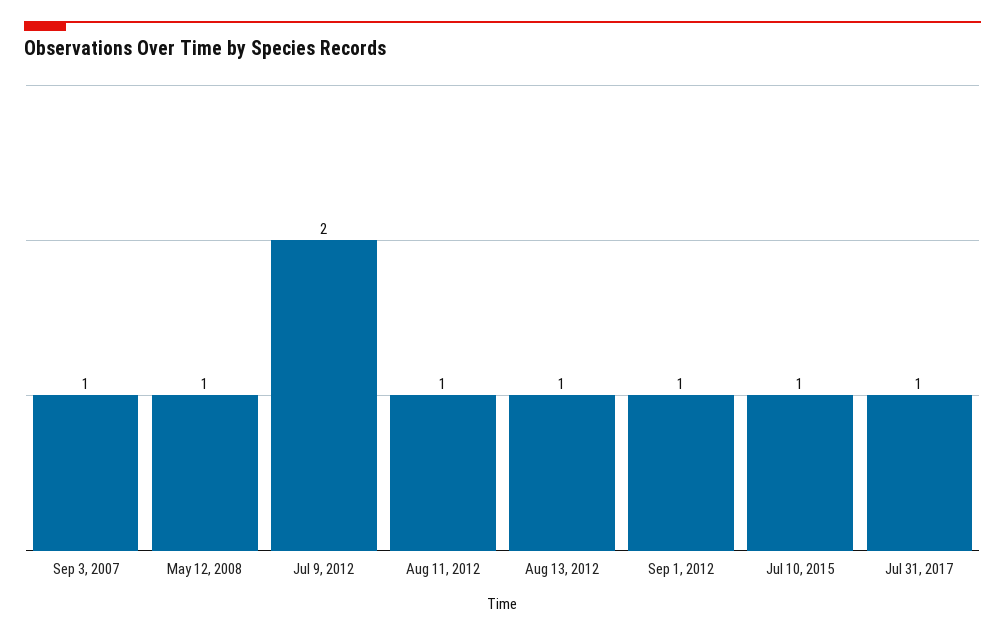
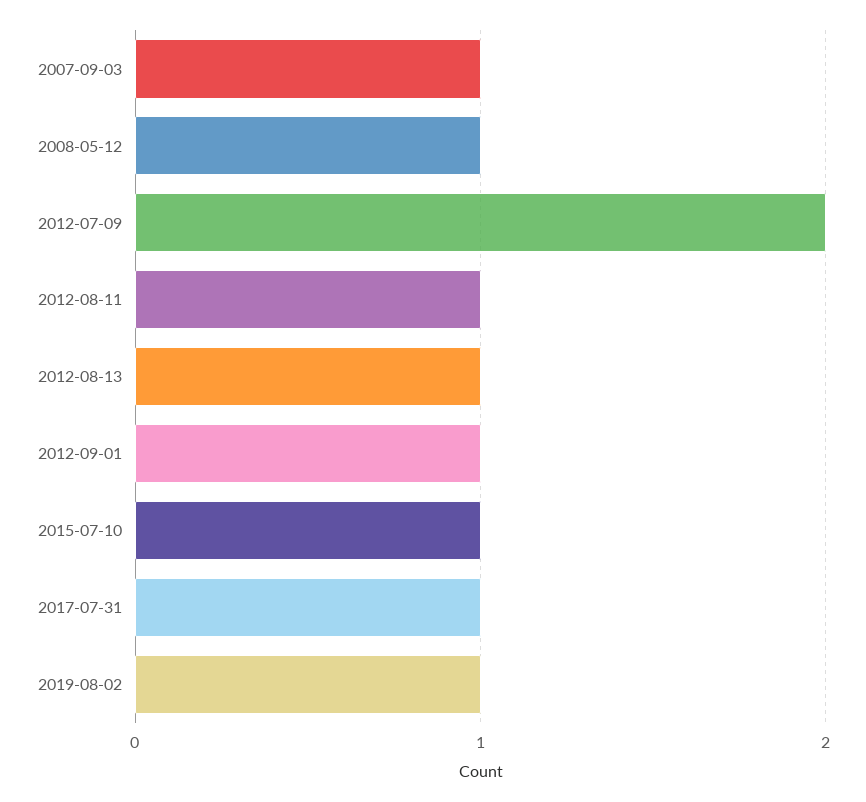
2019-08-02: none -> 1

